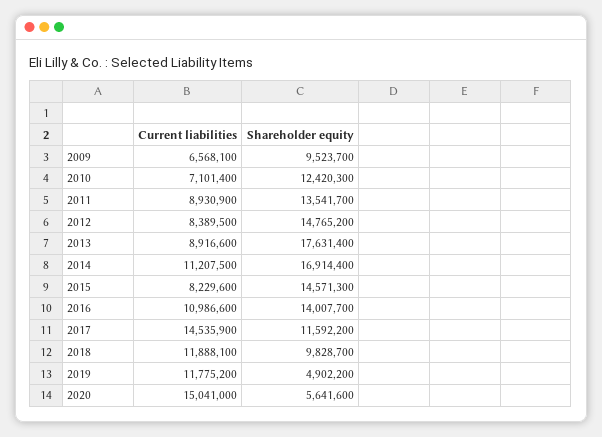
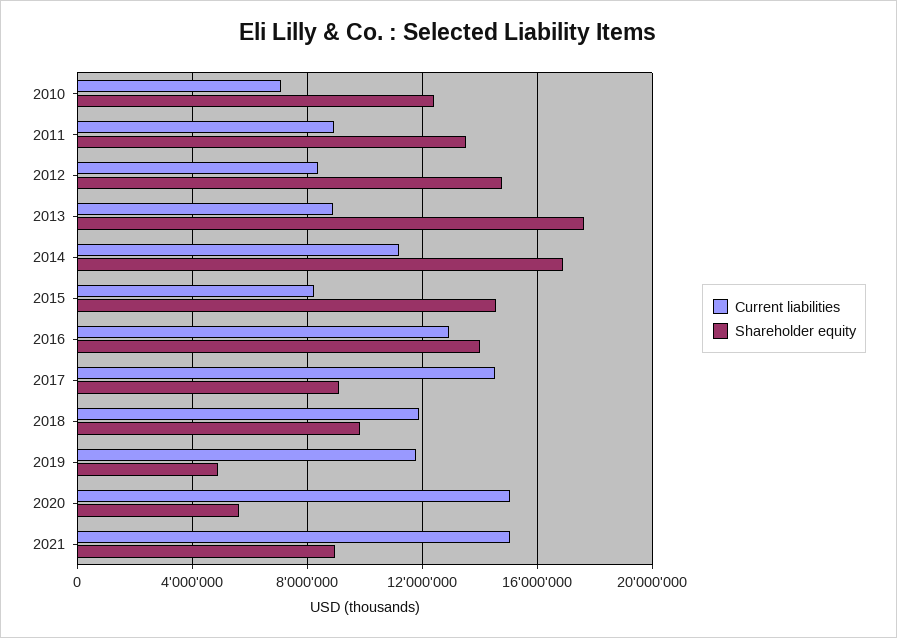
Current liabilities, 2009: 6568100 -> none
Shareholder equity, 2009: 9523700 -> none
Current liabilities, 2016: 10986600 -> 13000000
Shareholder equity, 2017: 11592200 -> 9000000
Current liabilities, 2021: none -> 15000000
Shareholder equity, 2021: none -> 9000000

